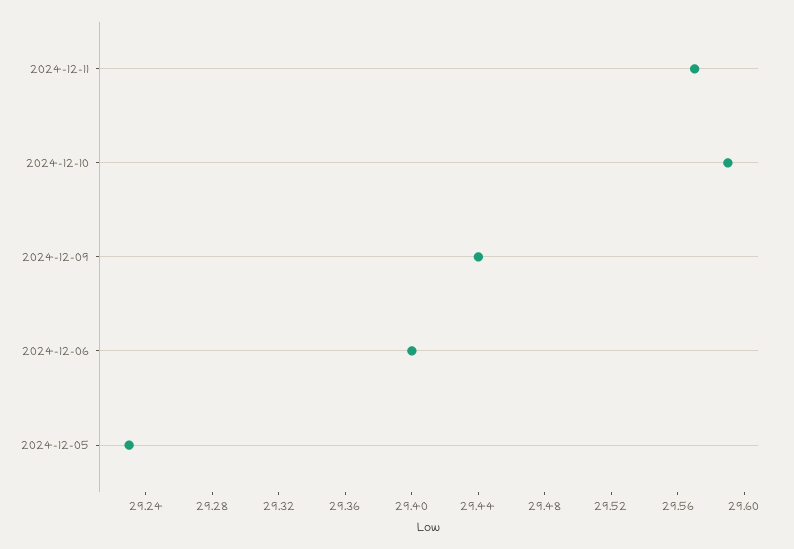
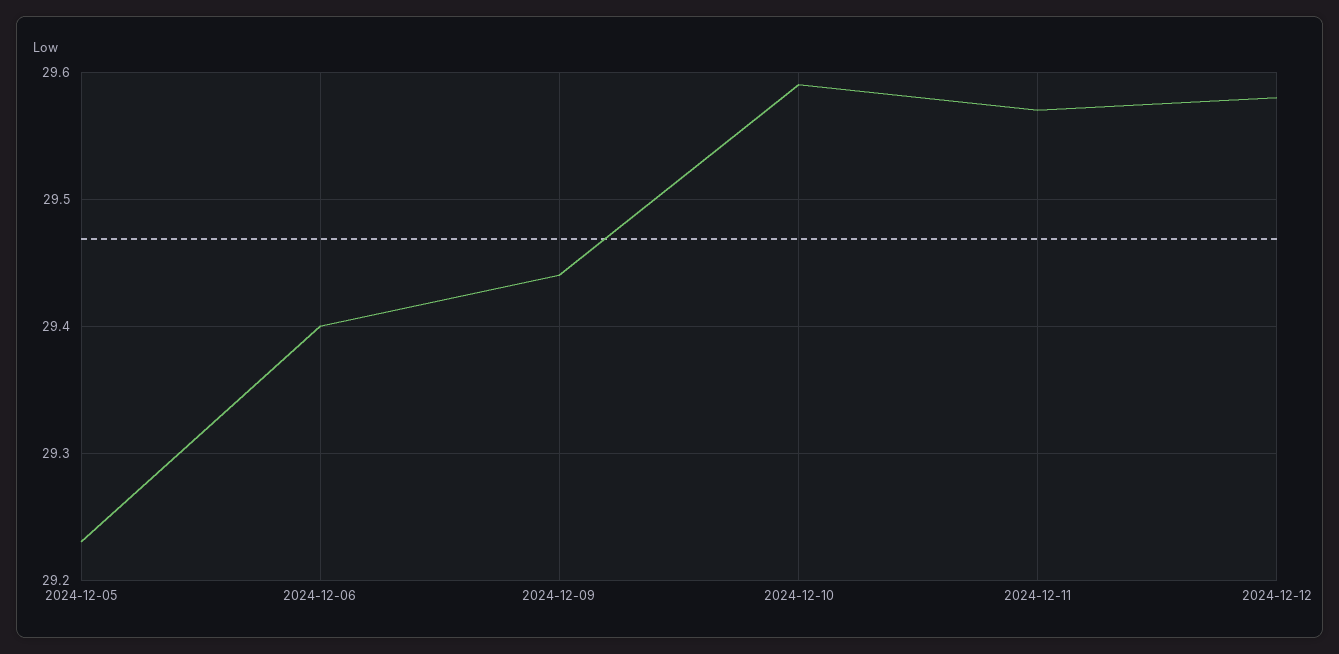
2024-12-12: none -> 29.58

